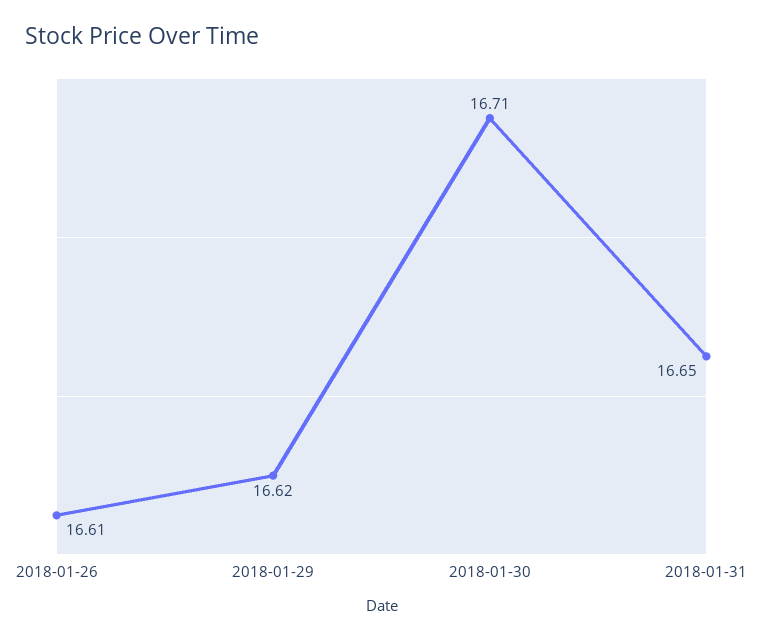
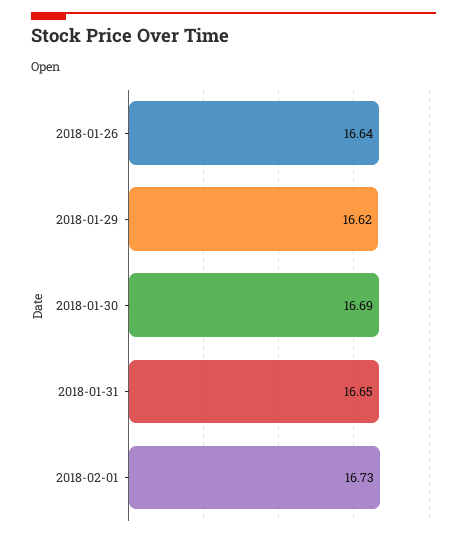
2018-01-26: 16.61 -> 16.64
2018-01-30: 16.71 -> 16.69
2018-02-01: none -> 16.73

